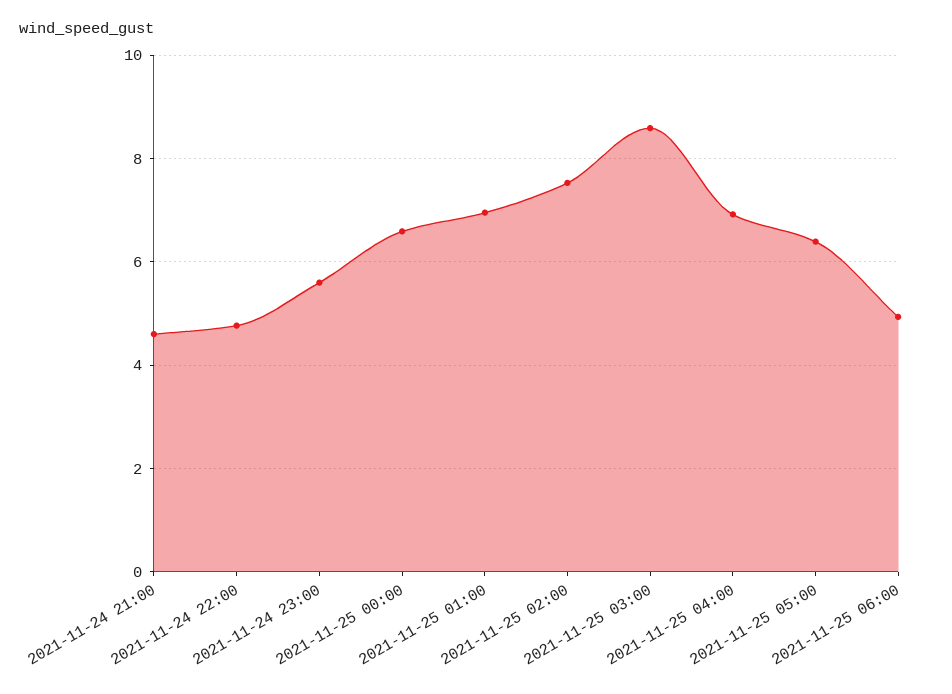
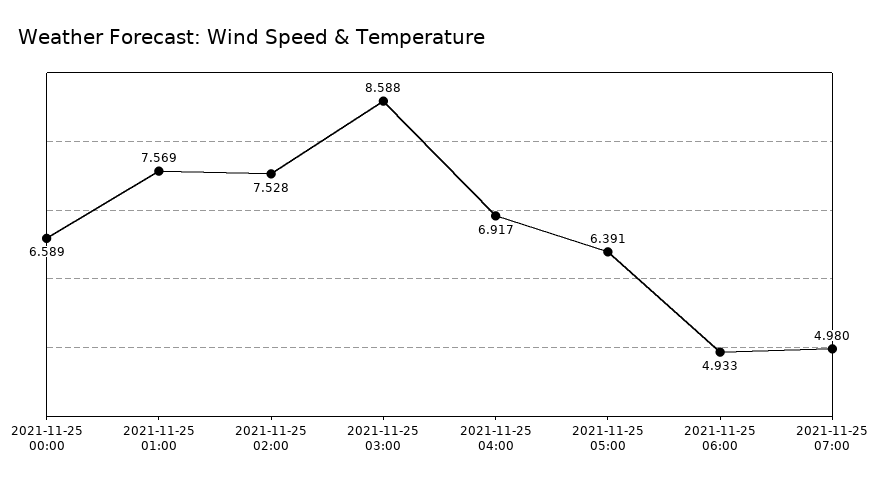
2021-11-24 21:00: 4.6 -> none
2021-11-24 22:00: 4.8 -> none
2021-11-24 23:00: 5.6 -> none
2021-11-25 01:00: 7 -> 7.569
2021-11-25 07:00: none -> 4.98

